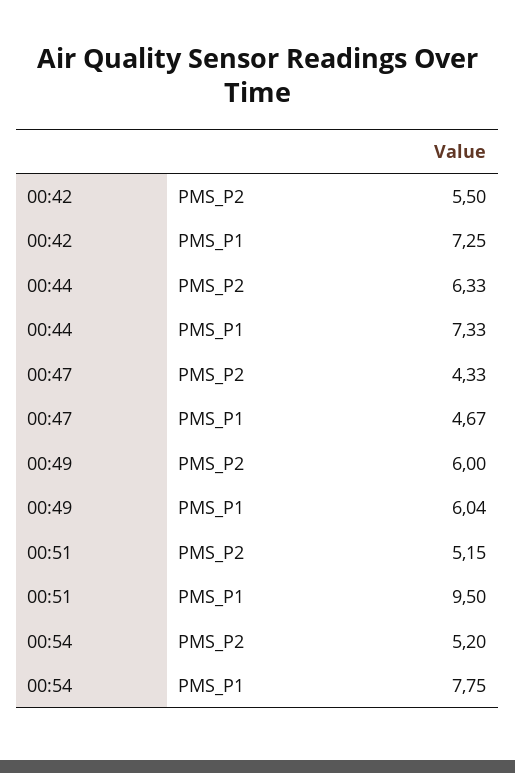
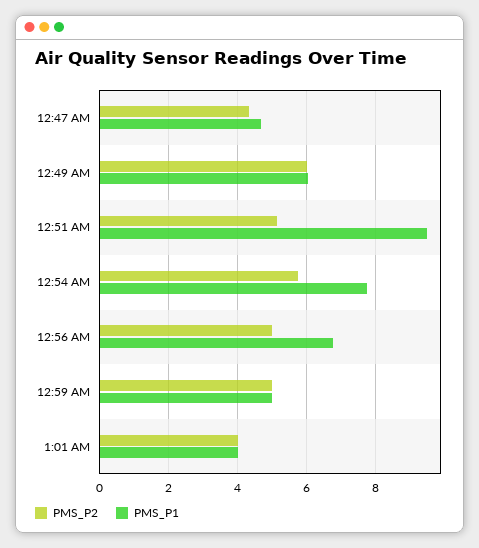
PMS_P2, 00:42: 5.5 -> none
PMS_P1, 00:42: 7.25 -> none
PMS_P2, 00:44: 6.33 -> none
PMS_P1, 00:44: 7.33 -> none
PMS_P2, 00:54: 5.2 -> 5.8
PMS_P2, 12:56 AM: none -> 5
PMS_P1, 12:56 AM: none -> 6.8
PMS_P2, 12:59 AM: none -> 5
PMS_P1, 12:59 AM: none -> 5
PMS_P2, 1:01 AM: none -> 4
PMS_P1, 1:01 AM: none -> 4

